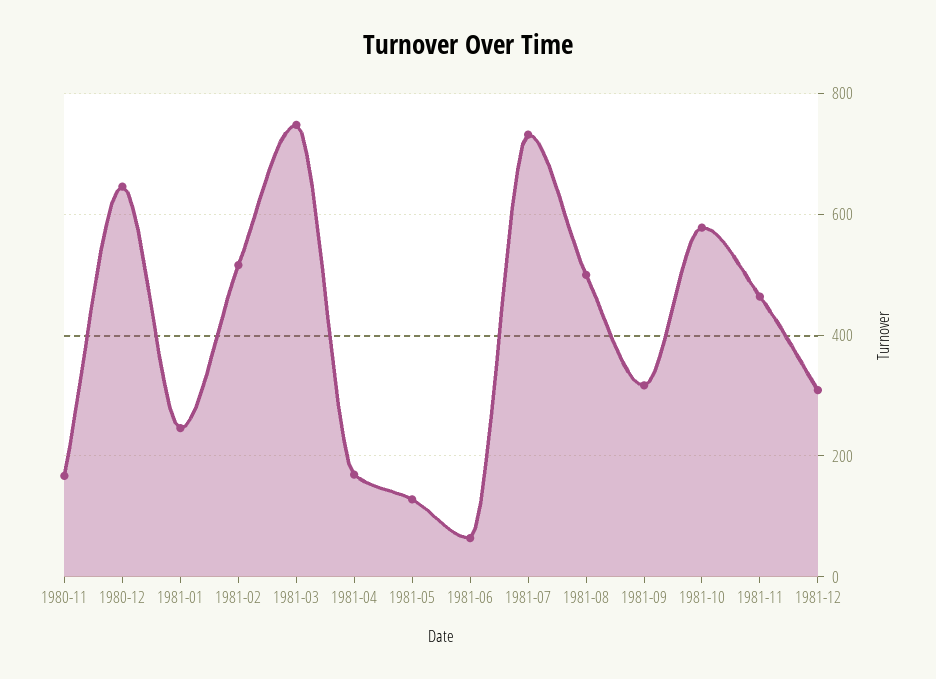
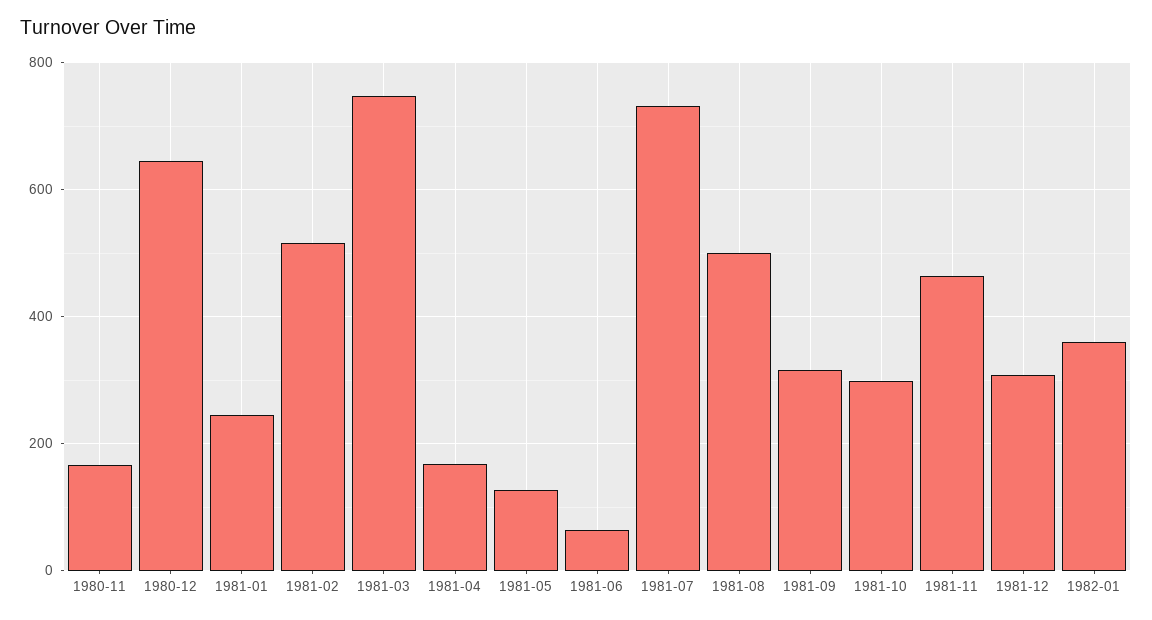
1981-10: 580 -> 300
1982-01: none -> 360

